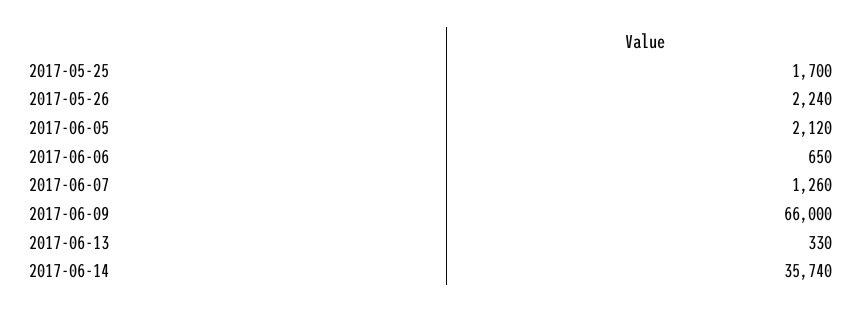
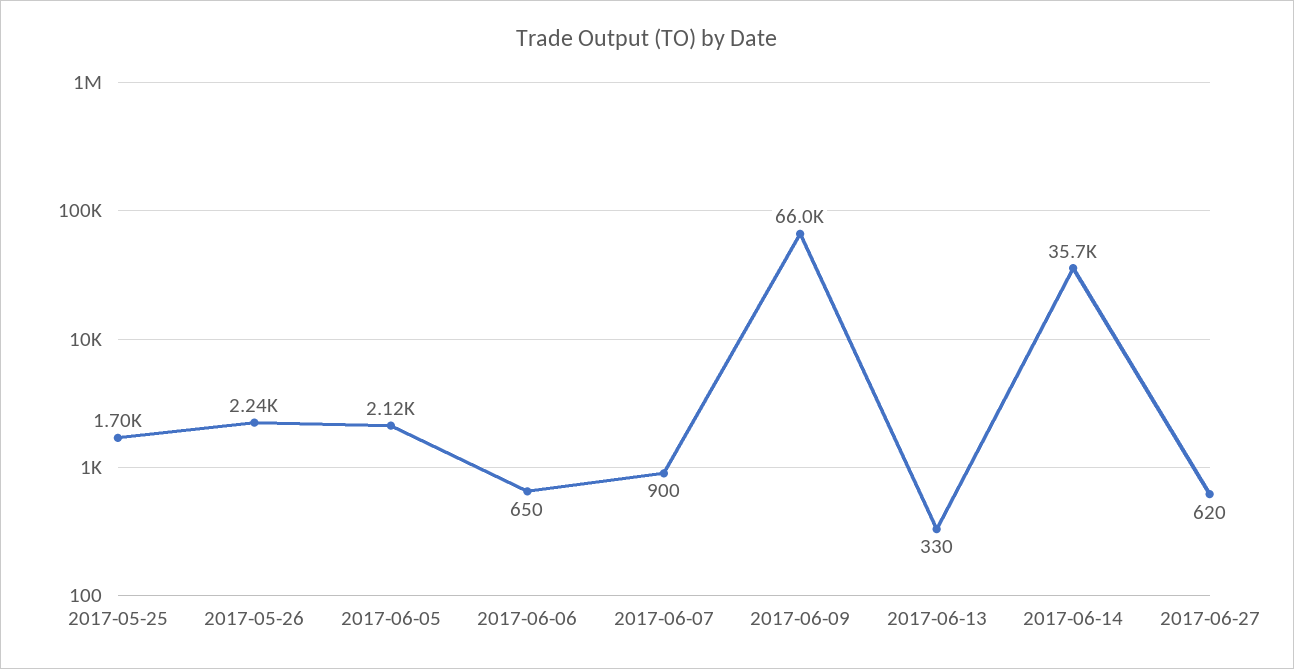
2017-06-07: 1260 -> 900
2017-06-27: none -> 620

